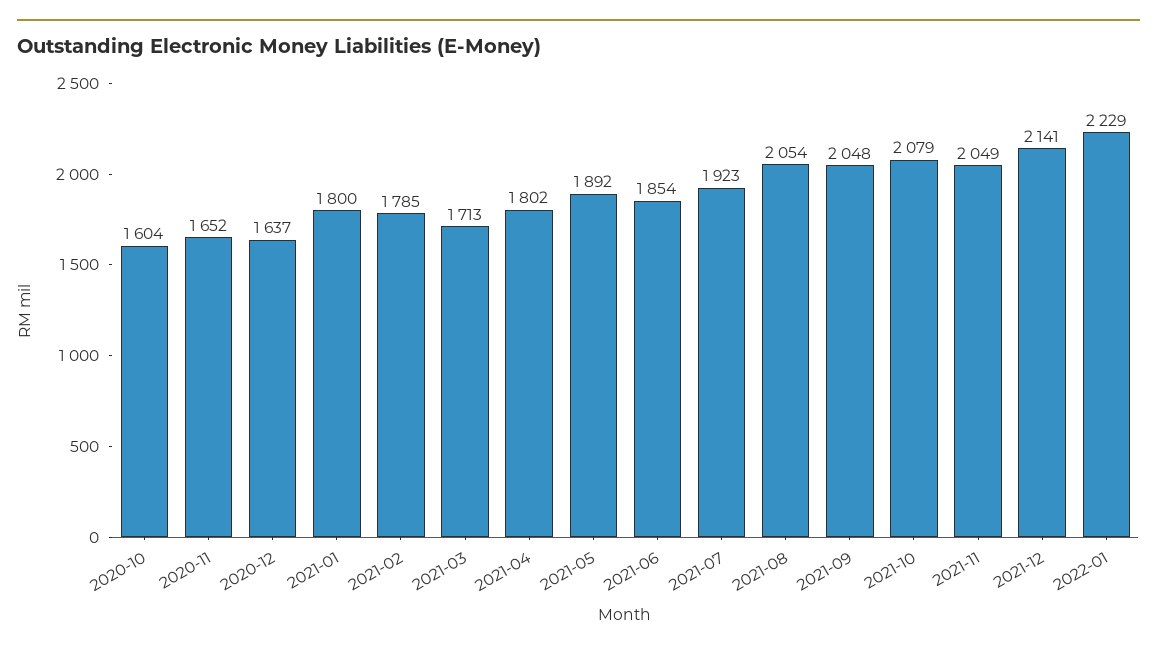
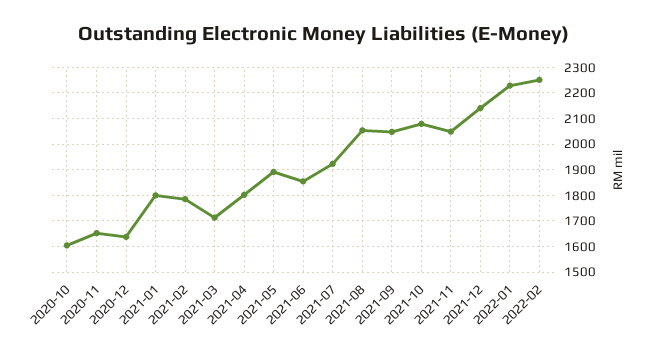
2022-02: none -> 2250

